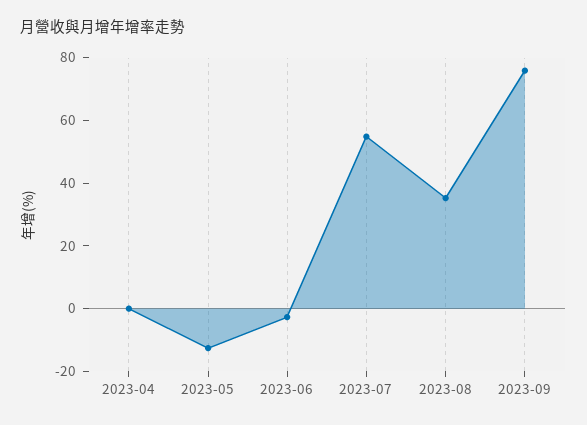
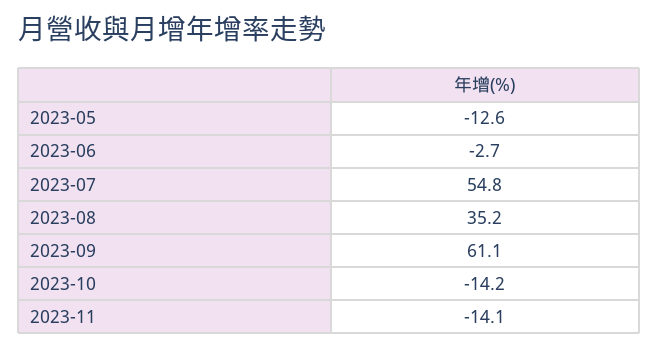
2023-04: 0 -> none
2023-09: 75 -> 61.1
2023-10: none -> -14.2
2023-11: none -> -14.1

